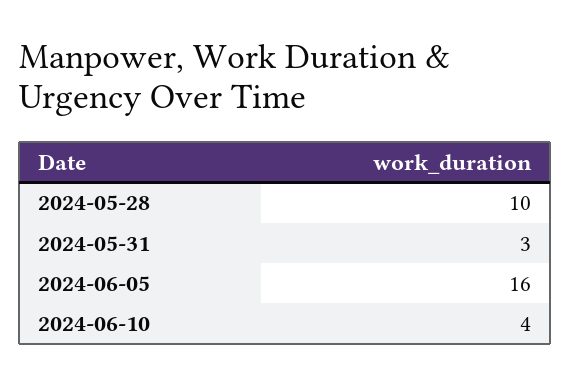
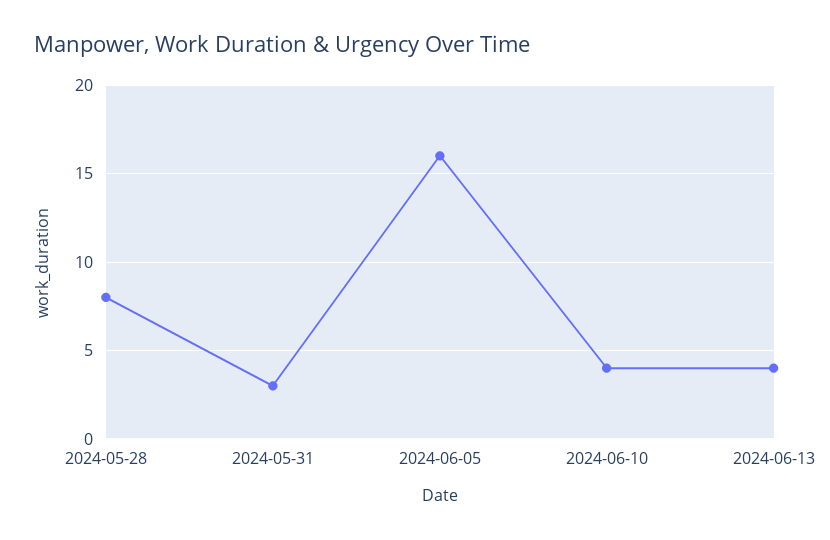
2024-05-28: 10 -> 8
2024-06-13: none -> 4

